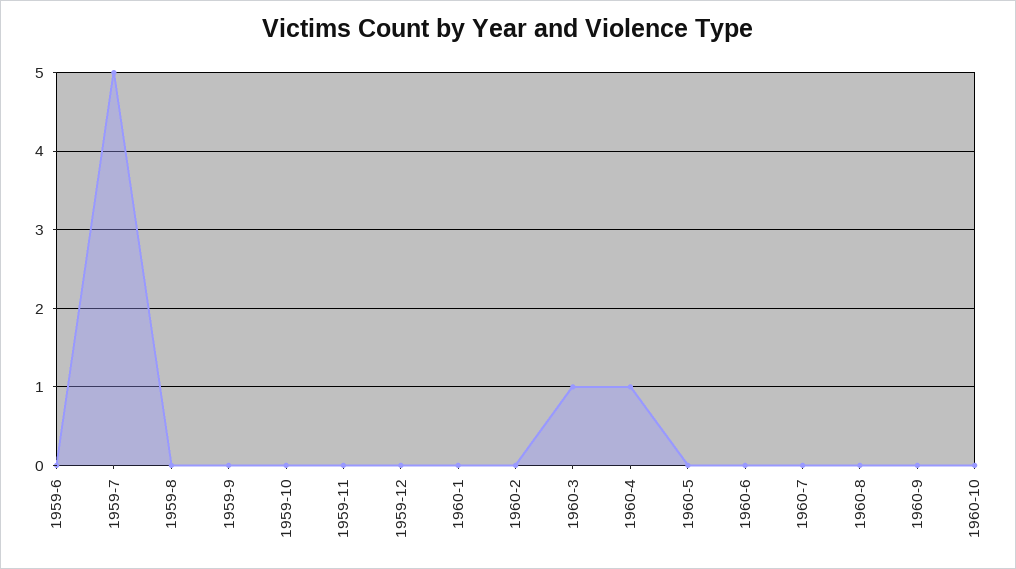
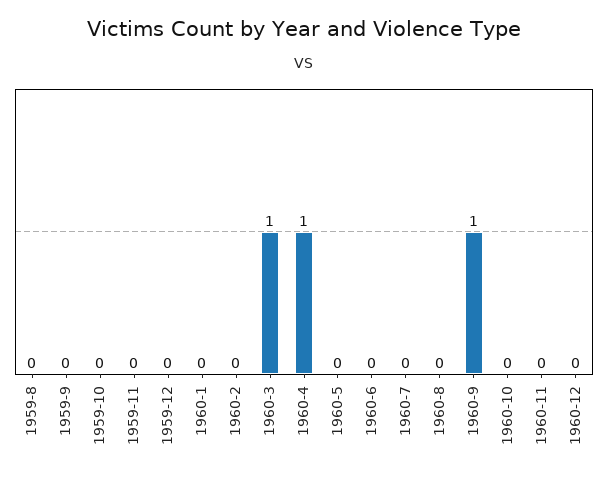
1959-6: 0 -> none
1959-7: 5 -> none
1960-9: 0 -> 1
1960-11: none -> 0
1960-12: none -> 0

